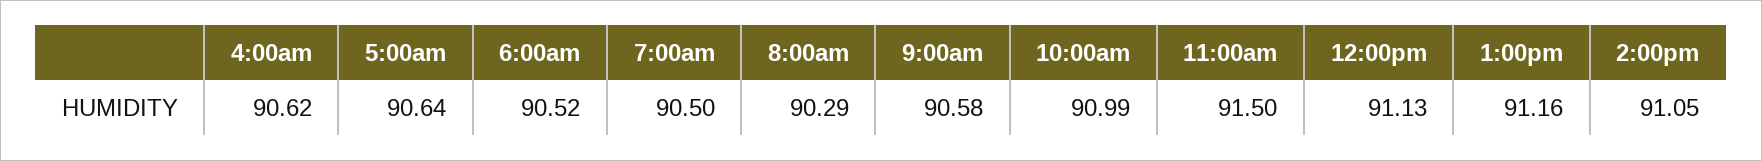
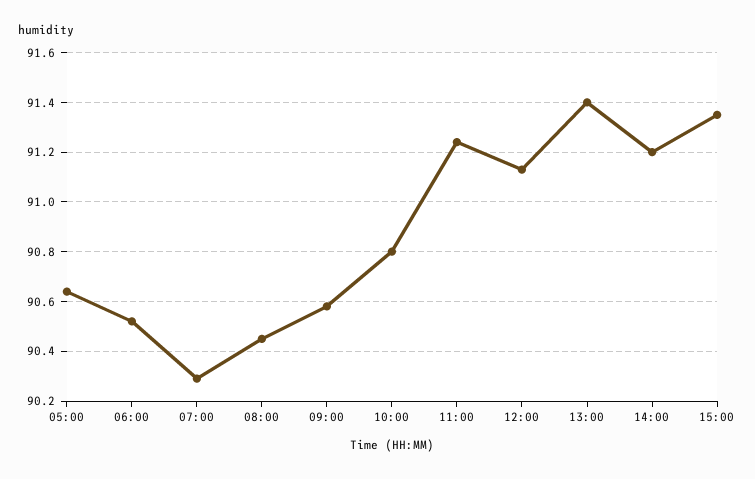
4:00am: 90.62 -> none
7:00am: 90.5 -> 90.3
8:00am: 90.29 -> 90.45
10:00am: 90.99 -> 90.8
11:00am: 91.5 -> 91.25
1:00pm: 91.16 -> 91.4
2:00pm: 91.05 -> 91.2
15:00: none -> 91.35

